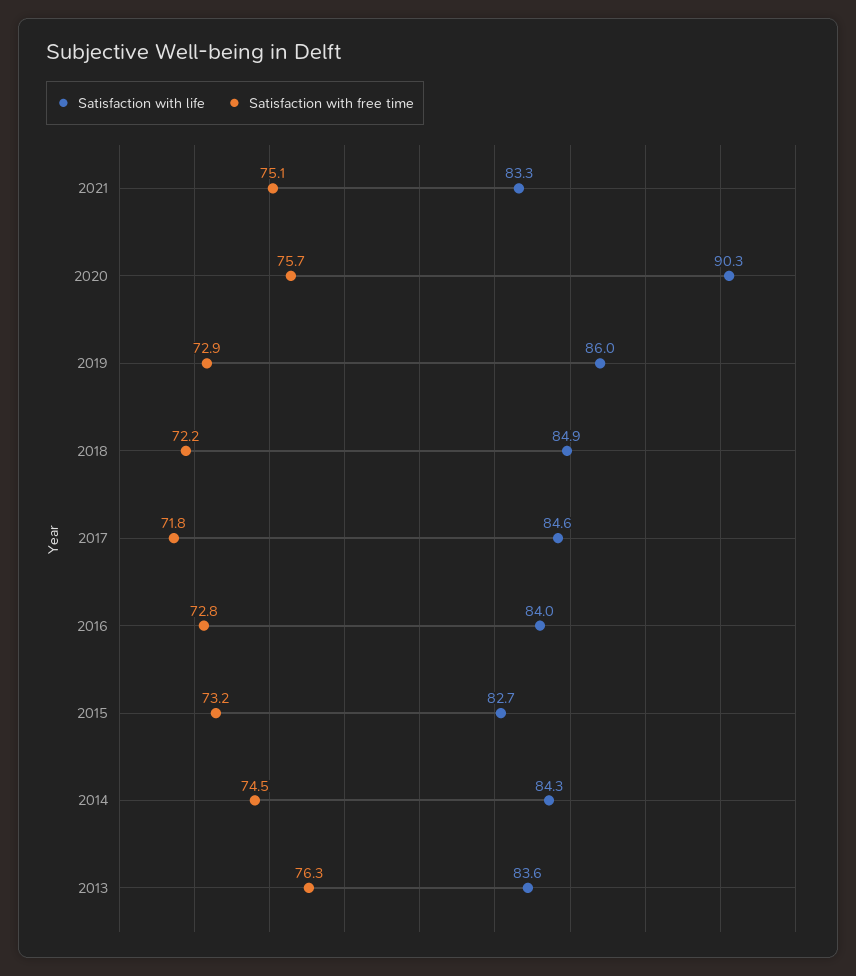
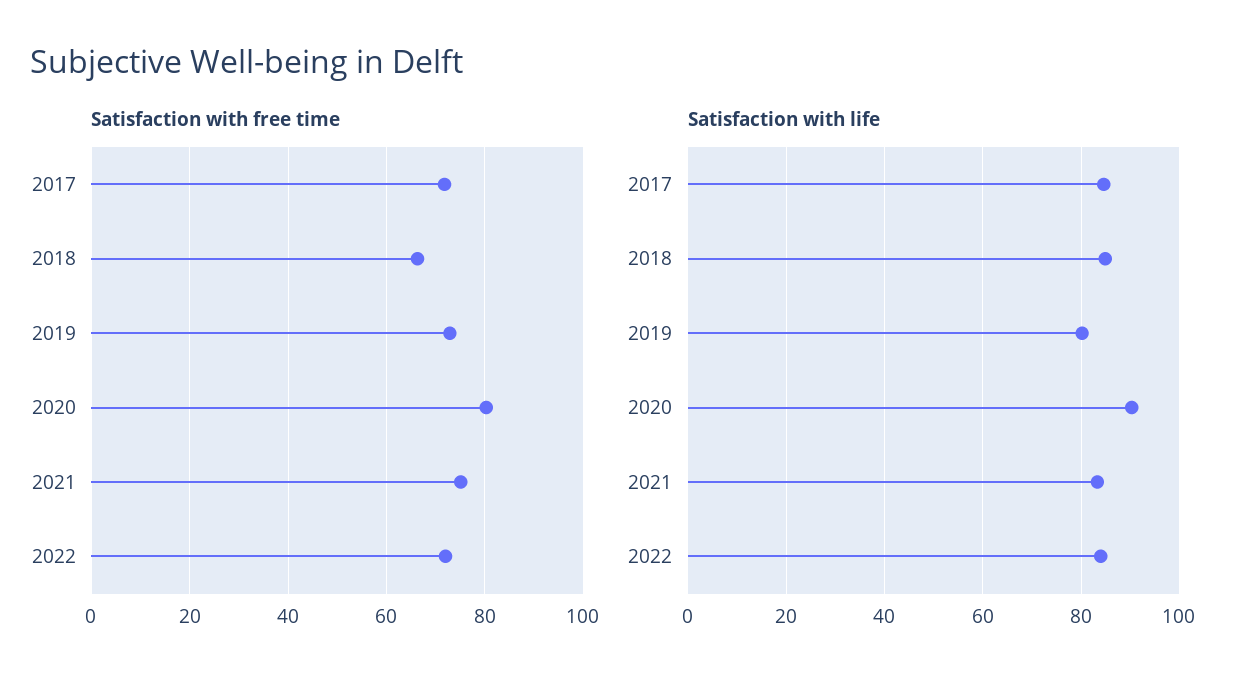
Satisfaction with free time, 2020: 75.7 -> 80
Satisfaction with life, 2019: 86 -> 80
Satisfaction with free time, 2018: 72.2 -> 66
Satisfaction with life, 2016: 84 -> none
Satisfaction with free time, 2016: 72.8 -> none
Satisfaction with life, 2015: 82.7 -> none
Satisfaction with free time, 2015: 73.2 -> none
Satisfaction with life, 2014: 84.3 -> none
Satisfaction with free time, 2014: 74.5 -> none
Satisfaction with life, 2013: 83.6 -> none
Satisfaction with free time, 2013: 76.3 -> none
Satisfaction with free time, 2022: none -> 72
Satisfaction with life, 2022: none -> 84

